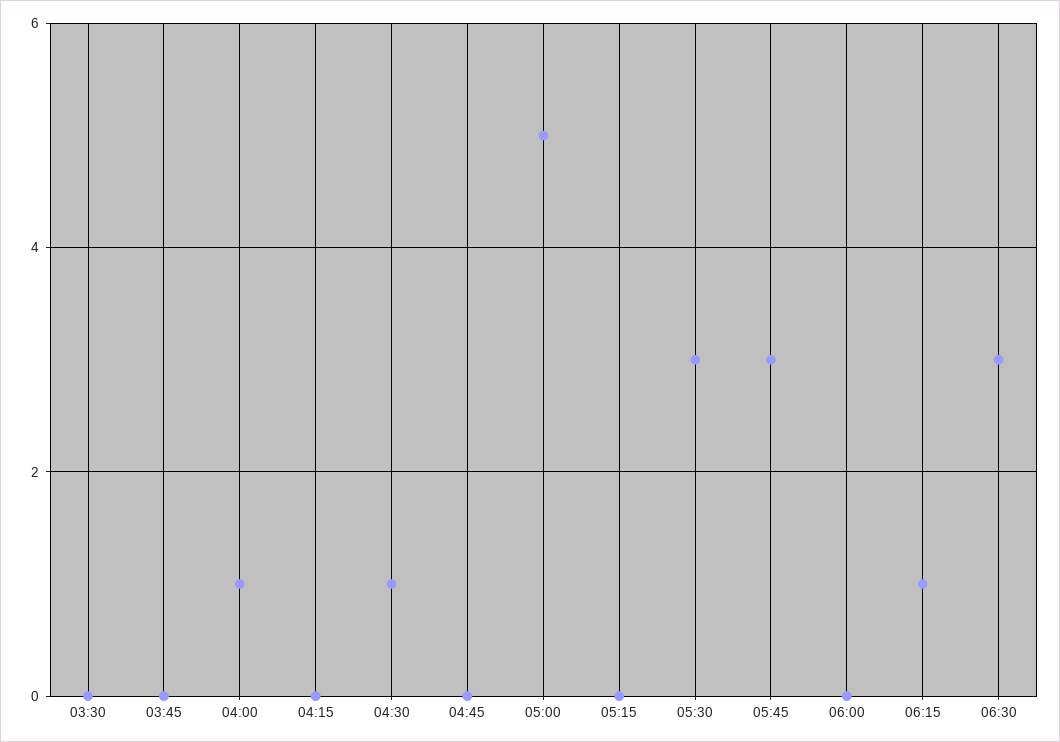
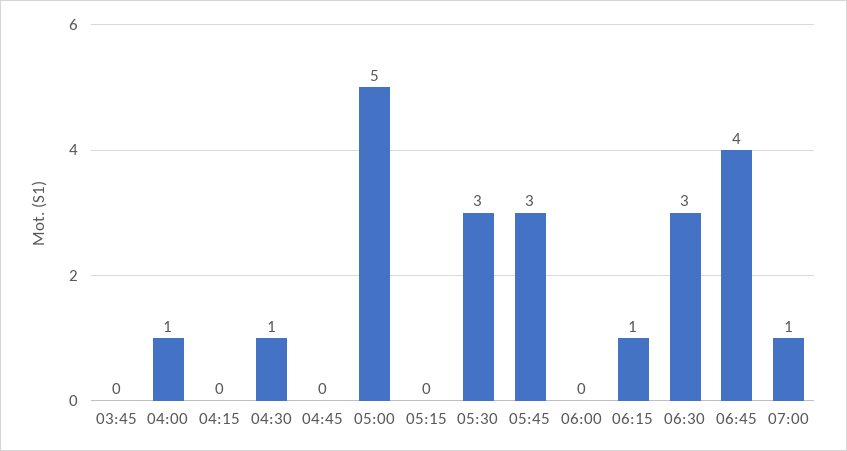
03:30: 0 -> none
06:45: none -> 4
07:00: none -> 1

